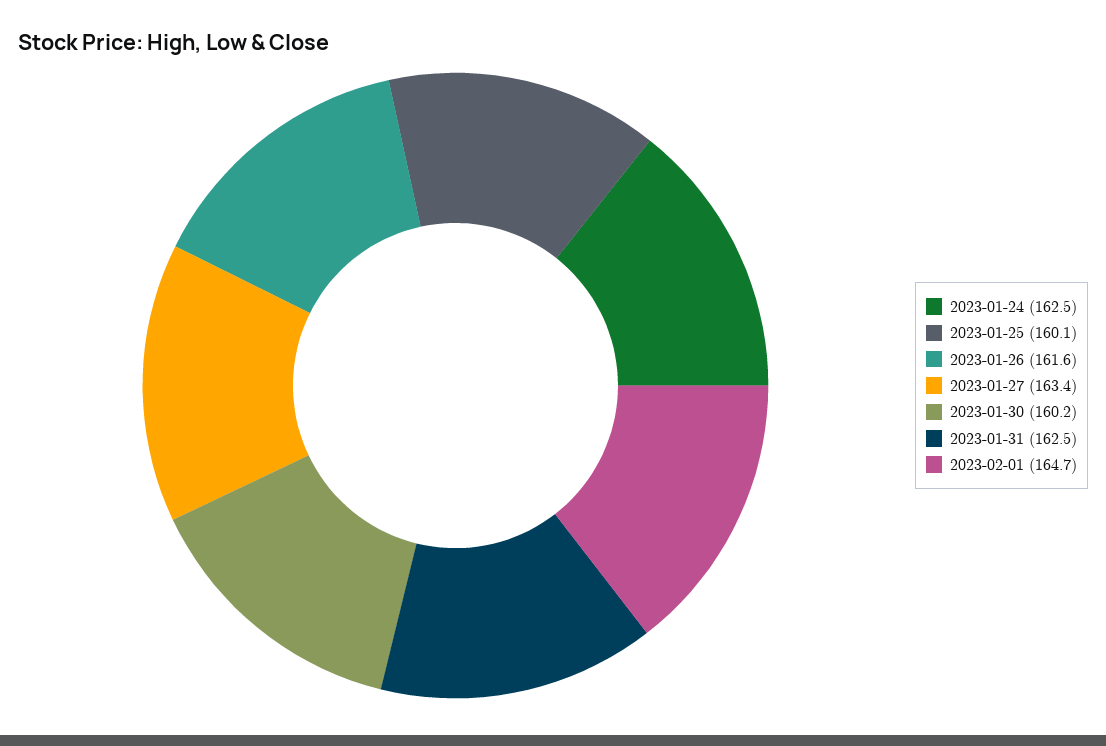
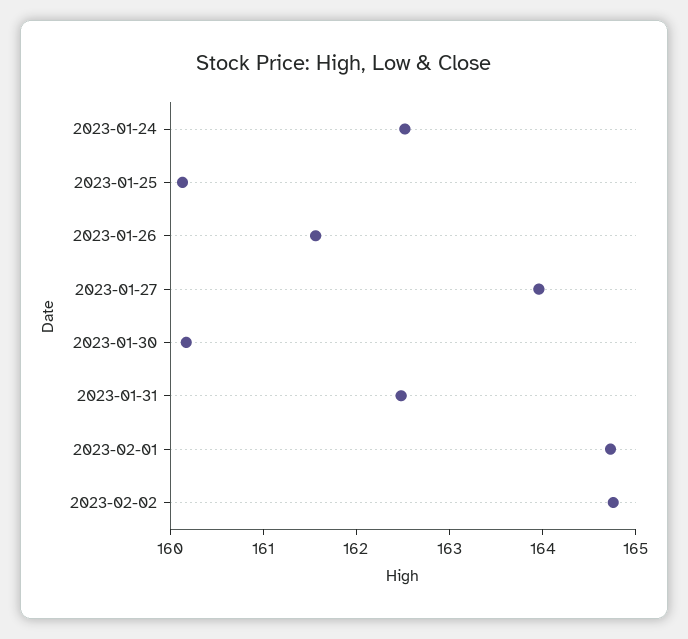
2023-01-27: 163.4 -> 164
2023-02-02: none -> 164.8

